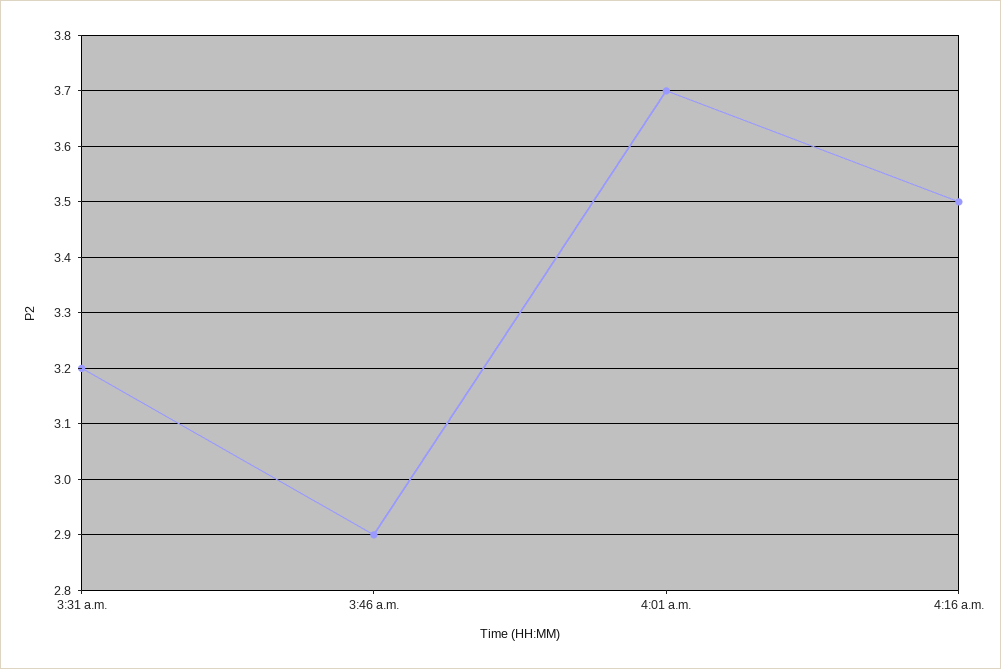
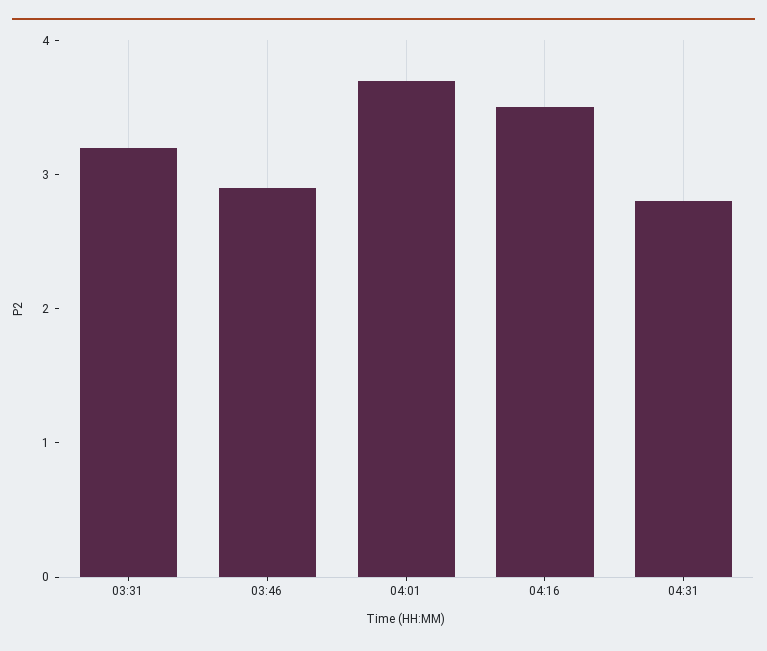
04:31: none -> 2.8

